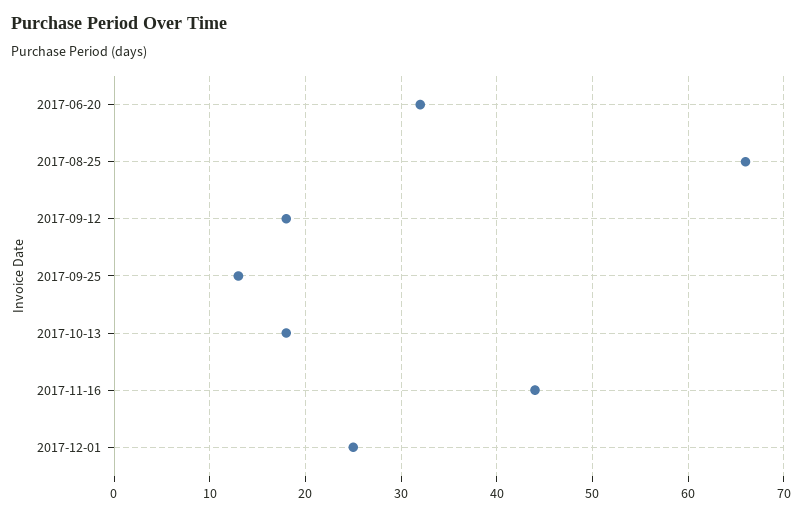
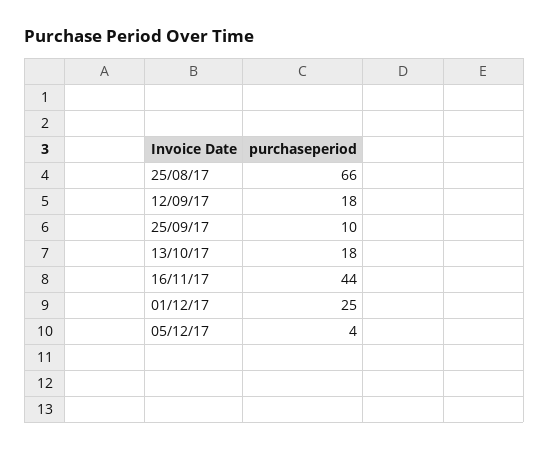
2017-06-20: 32 -> none
2017-09-25: 13 -> 10
05/12/17: none -> 4

